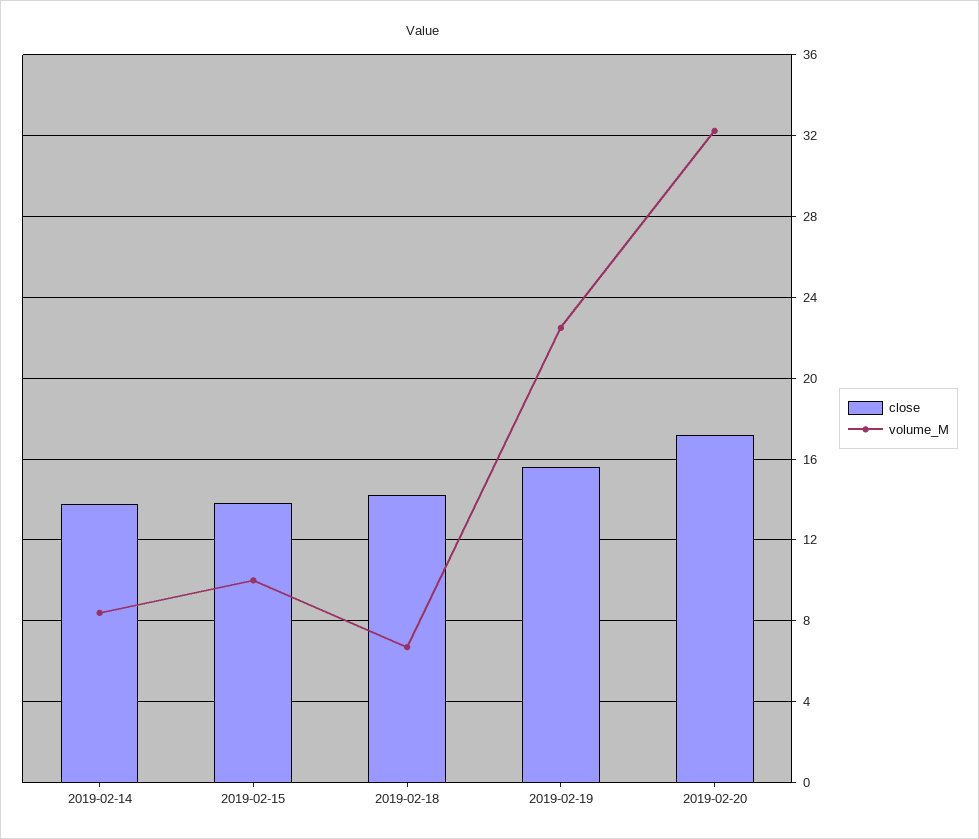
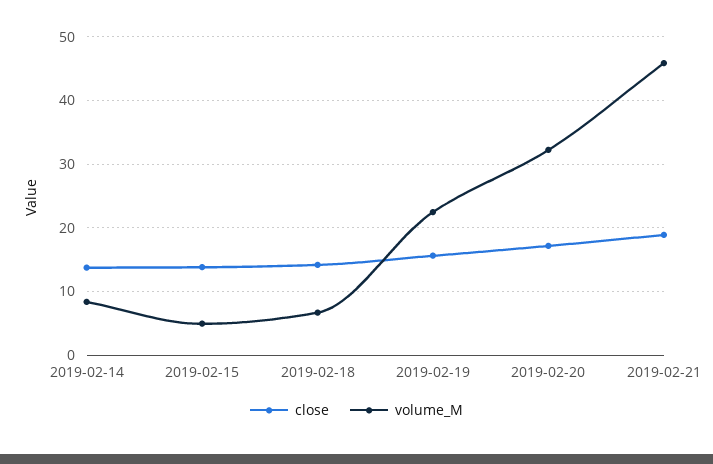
volume_M, 2019-02-15: 10 -> 5
close, 2019-02-21: none -> 19
volume_M, 2019-02-21: none -> 46

